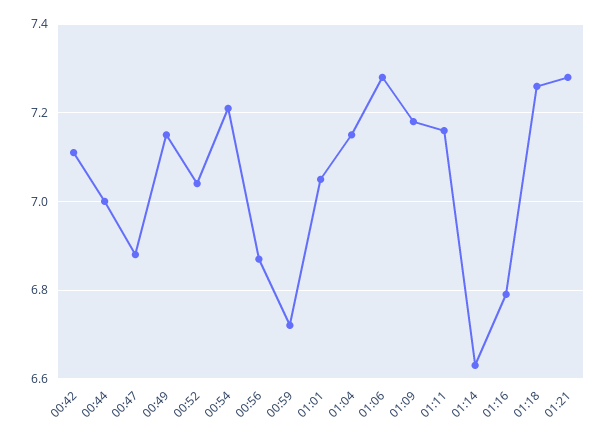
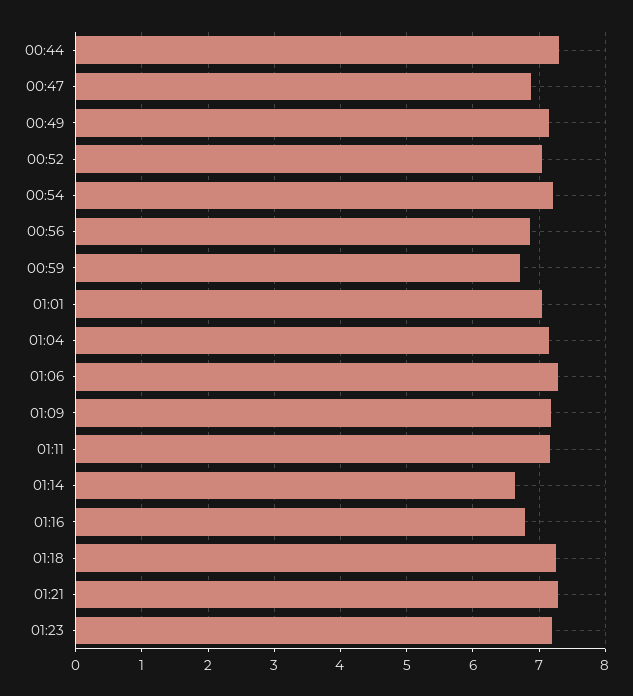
00:42: 7.1 -> none
00:44: 7 -> 7.3
01:23: none -> 7.2

